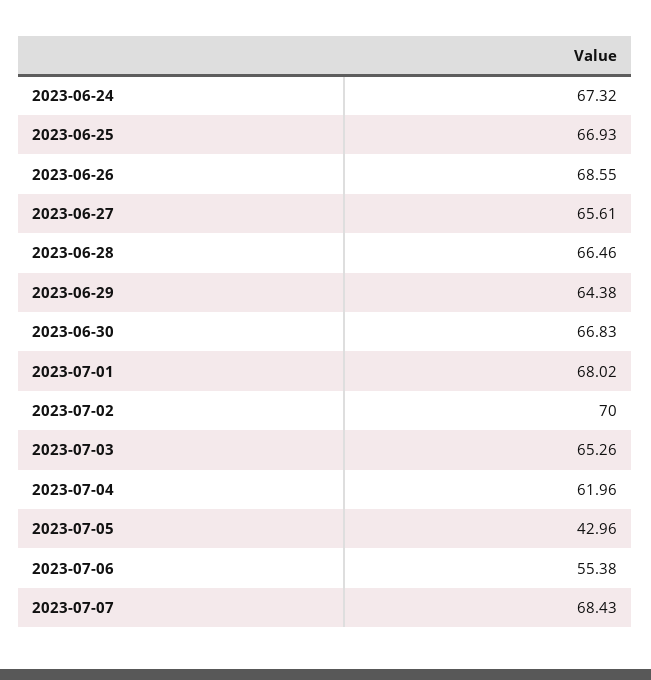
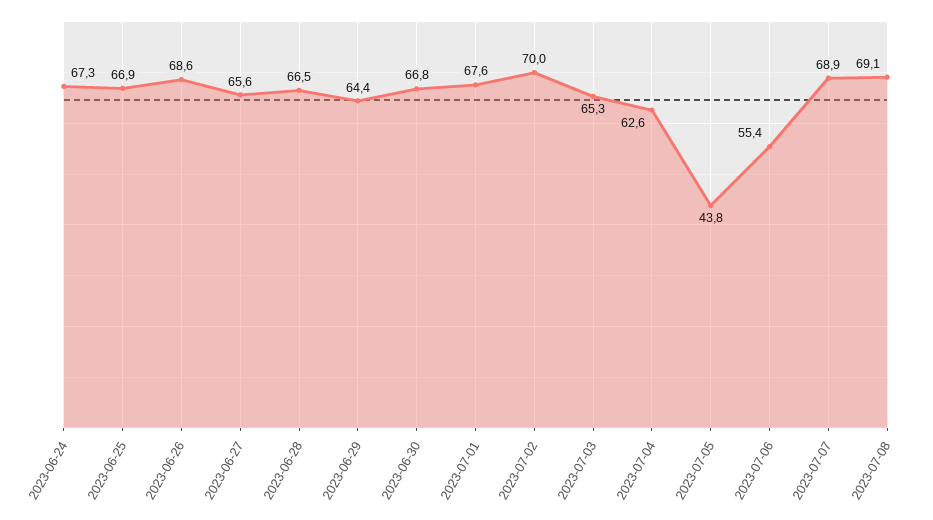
2023-07-01: 68.02 -> 67.6
2023-07-04: 61.96 -> 62.6
2023-07-05: 42.96 -> 43.8
2023-07-07: 68.43 -> 68.9
2023-07-08: none -> 69.1

